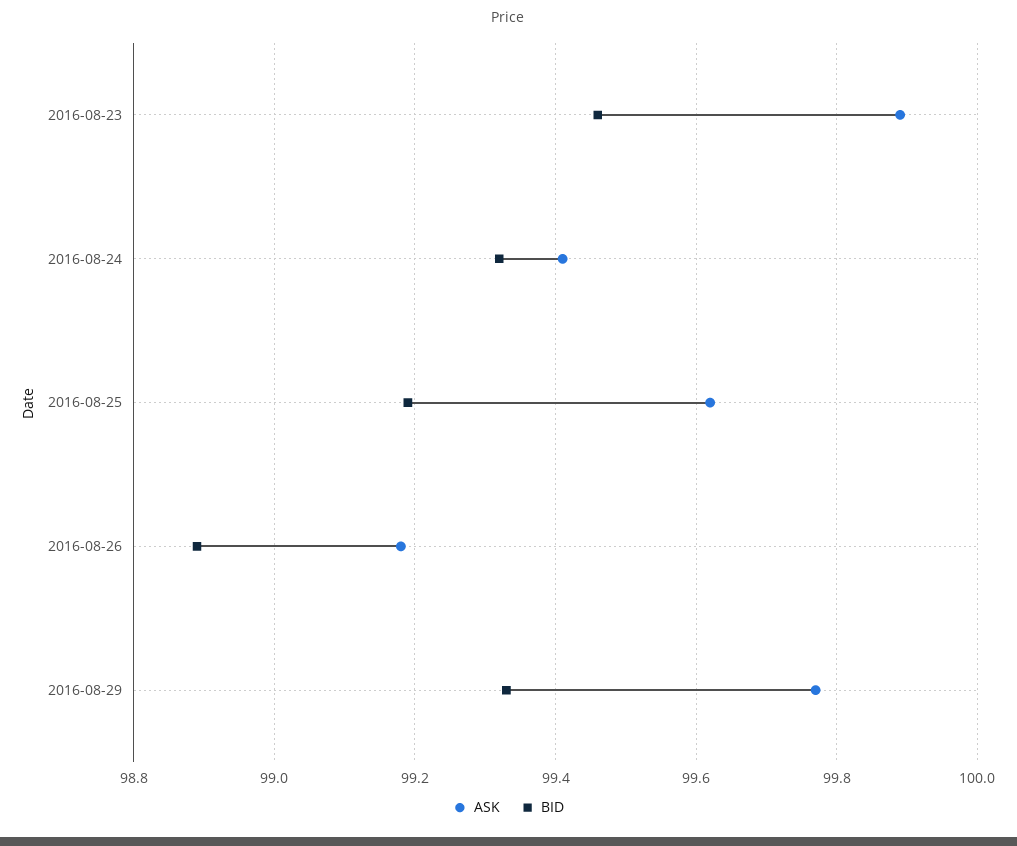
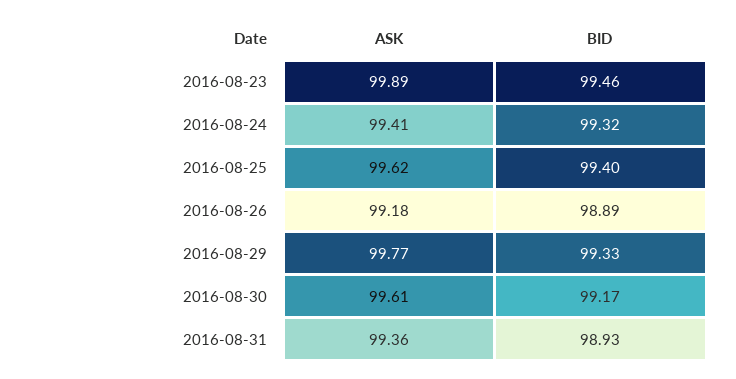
BID, 2016-08-25: 99.2 -> 99.4
ASK, 2016-08-30: none -> 99.61
BID, 2016-08-30: none -> 99.17
ASK, 2016-08-31: none -> 99.36
BID, 2016-08-31: none -> 98.93

